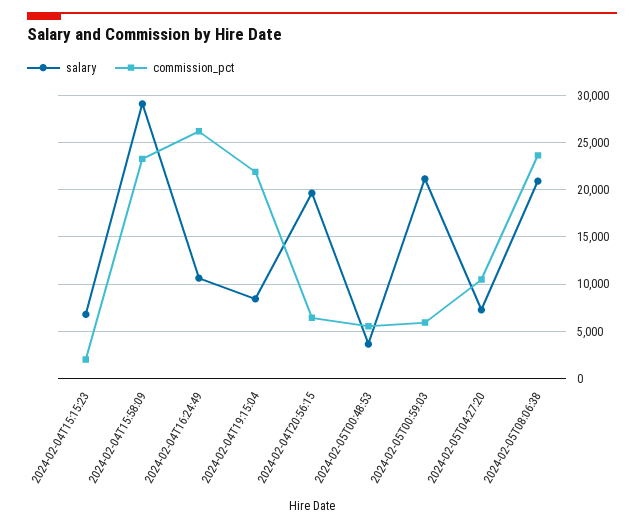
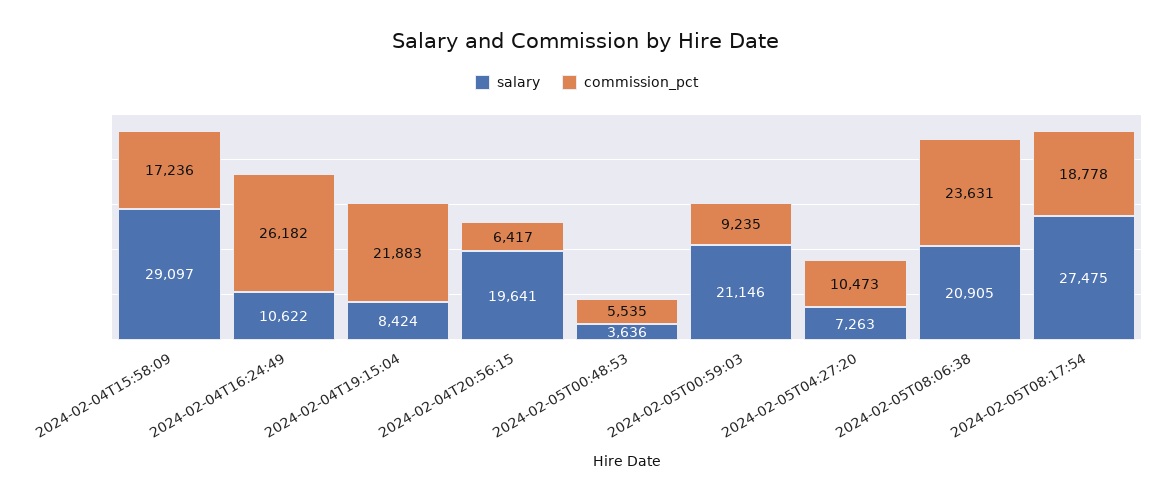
salary, 2024-02-04T15:15:23: 7000 -> none
commission_pct, 2024-02-04T15:15:23: 2000 -> none
commission_pct, 2024-02-04T15:58:09: 23000 -> 17236
commission_pct, 2024-02-05T00:59:03: 6000 -> 9235
salary, 2024-02-05T08:17:54: none -> 27475
commission_pct, 2024-02-05T08:17:54: none -> 18778

